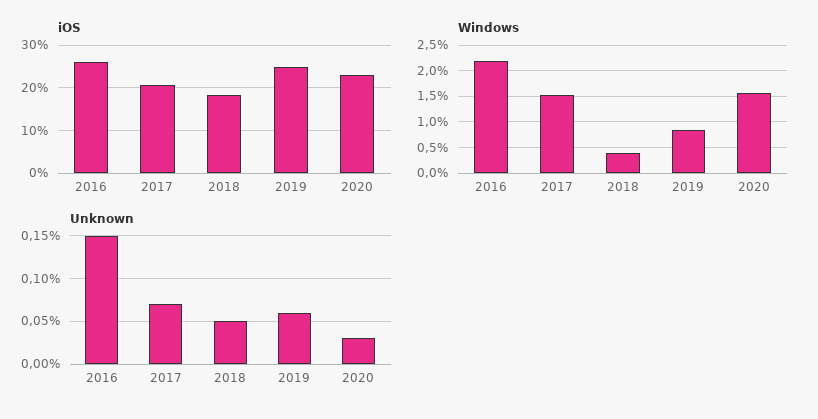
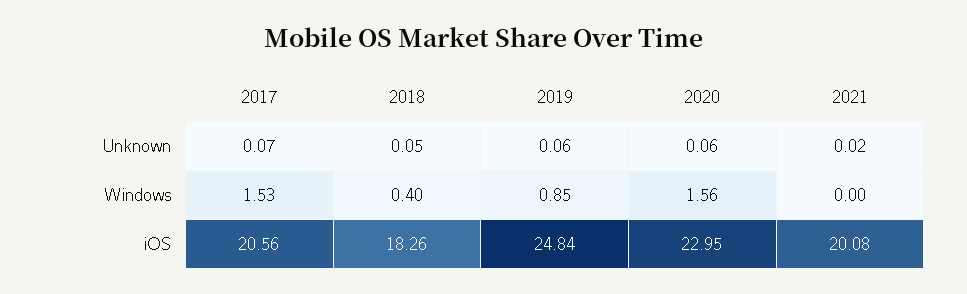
iOS, 2016: 26 -> none
Windows, 2016: 2.25 -> none
Unknown, 2016: 0.15 -> none
Unknown, 2020: 0.03 -> 0.06
Unknown, 2021: none -> 0.02
Windows, 2021: none -> 0
iOS, 2021: none -> 20.08

